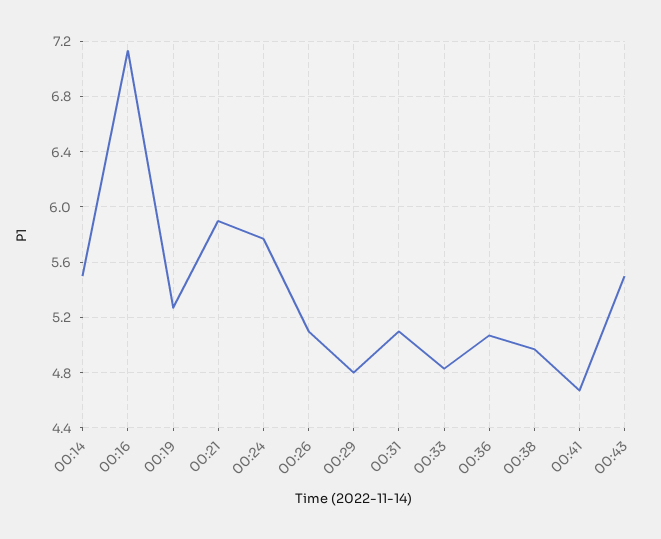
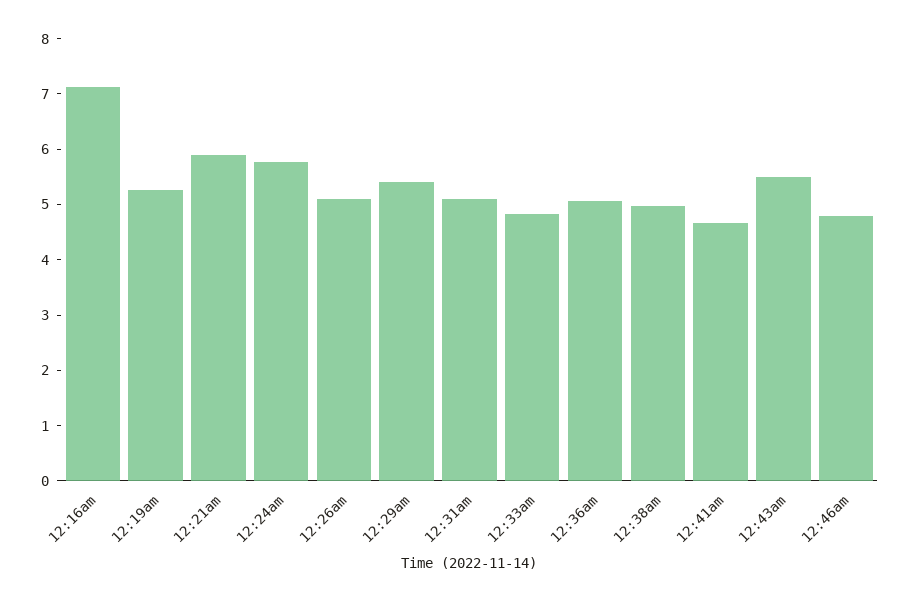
00:14: 5.5 -> none
00:29: 4.8 -> 5.4
12:46am: none -> 4.8

